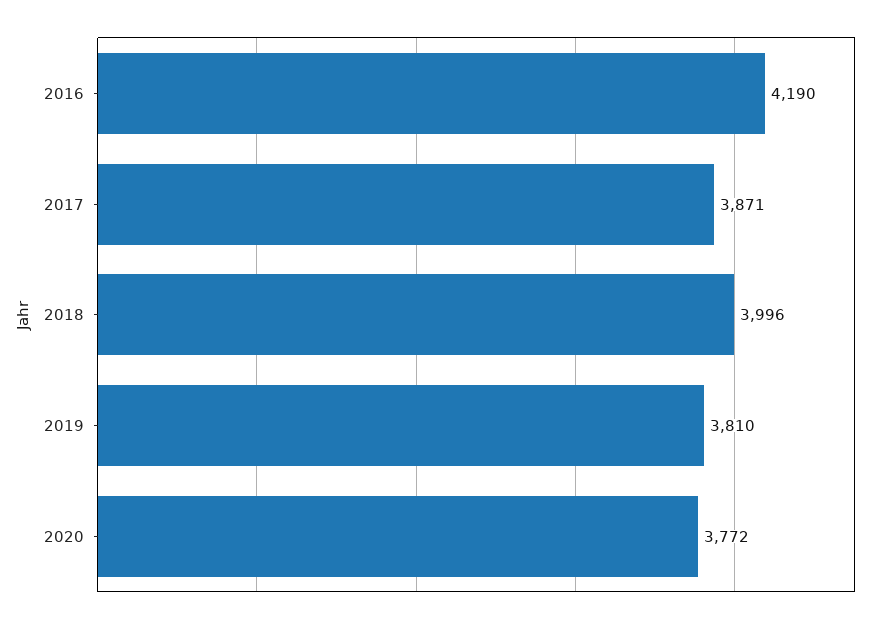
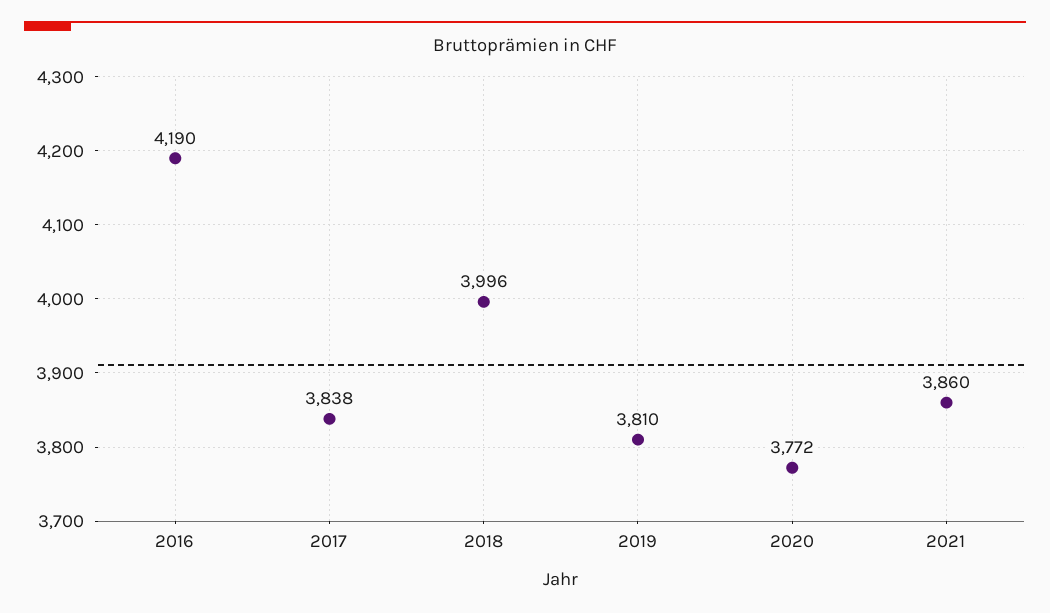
2017: 3871 -> 3838
2021: none -> 3860

